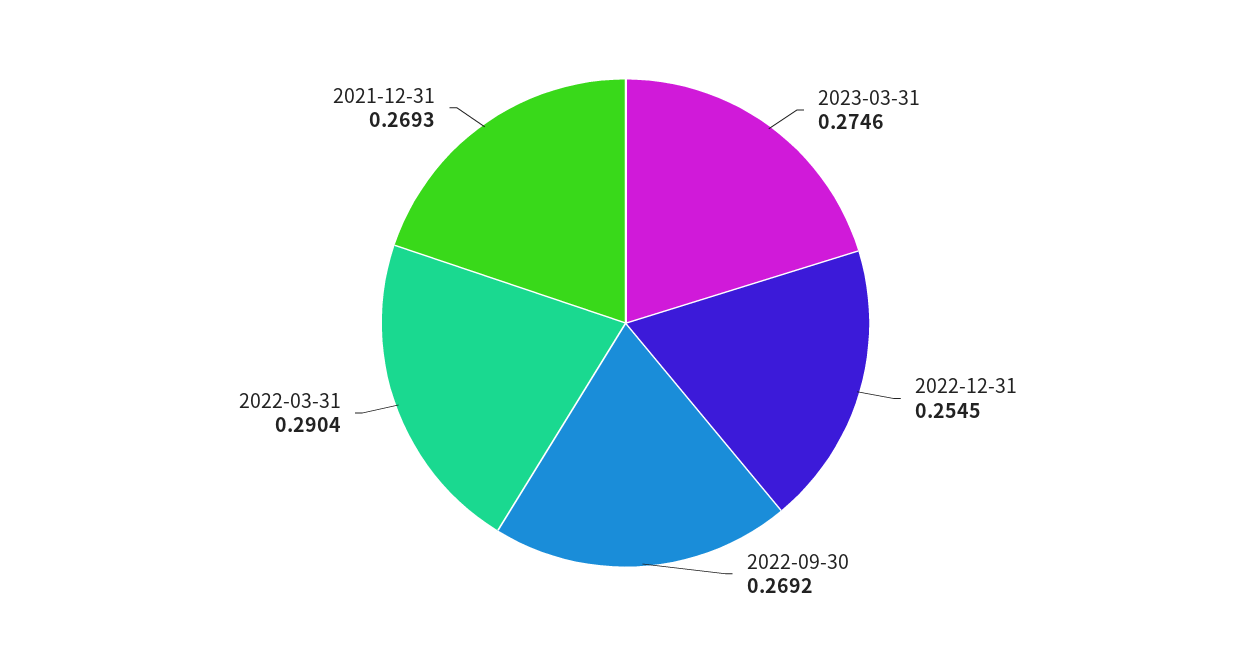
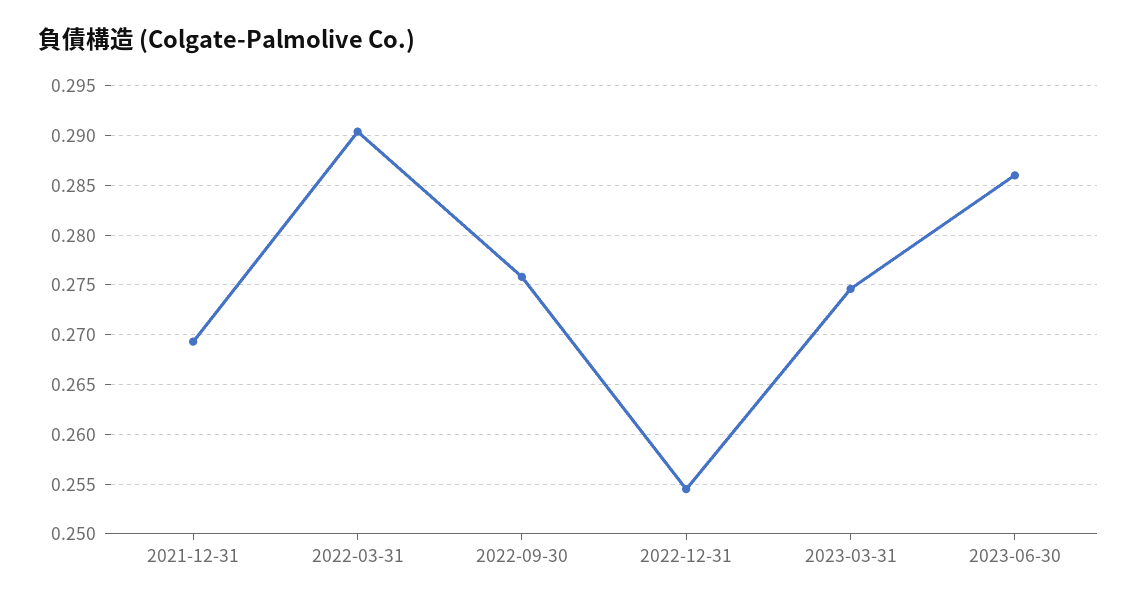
2022-09-30: 0.2692 -> 0.276
2023-06-30: none -> 0.286

